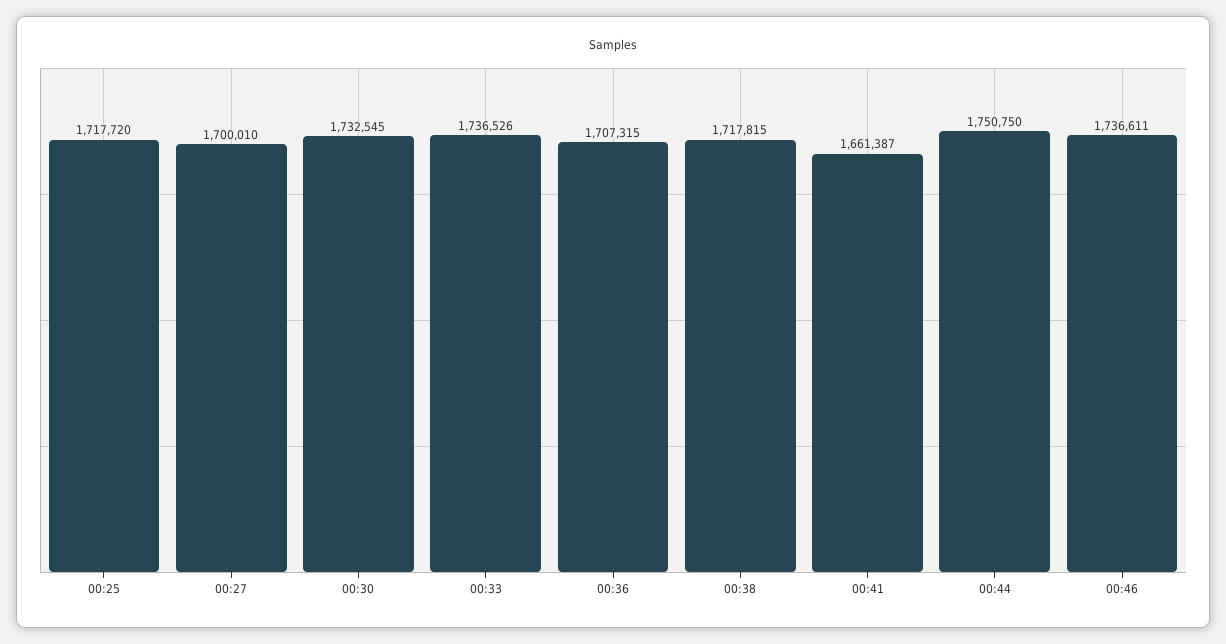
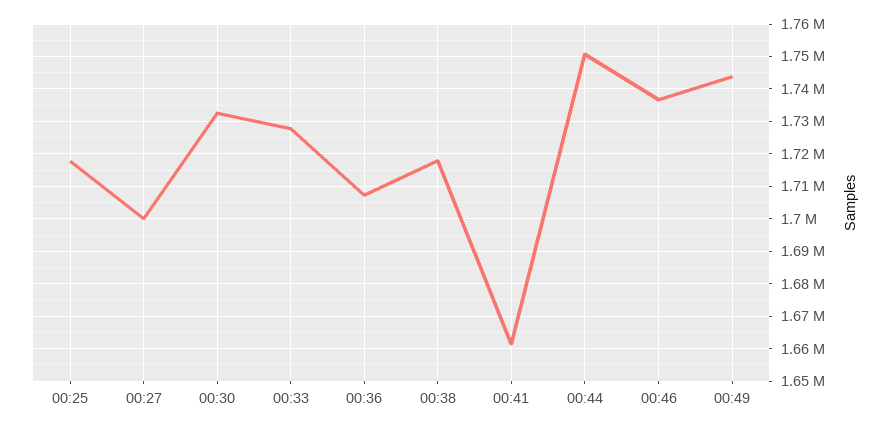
00:33: 1736526 -> 1728000
00:49: none -> 1744000

